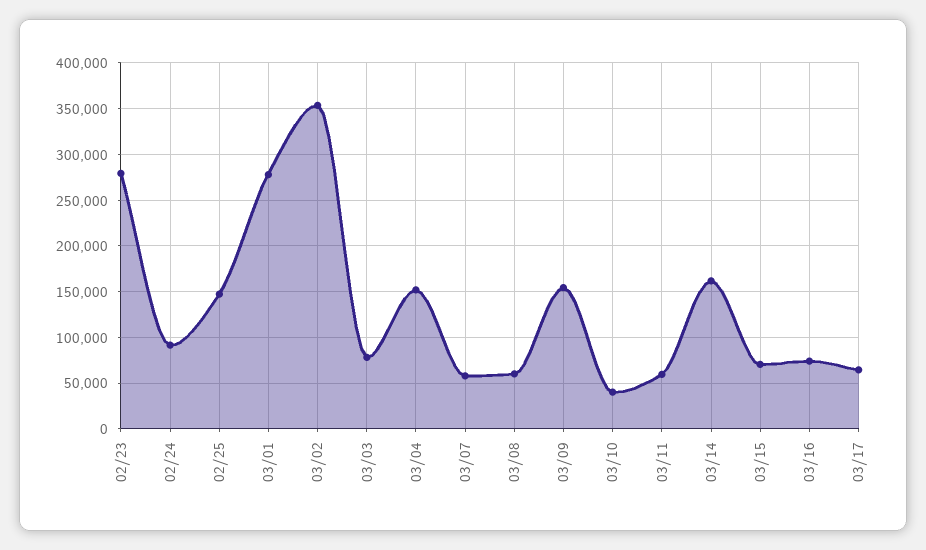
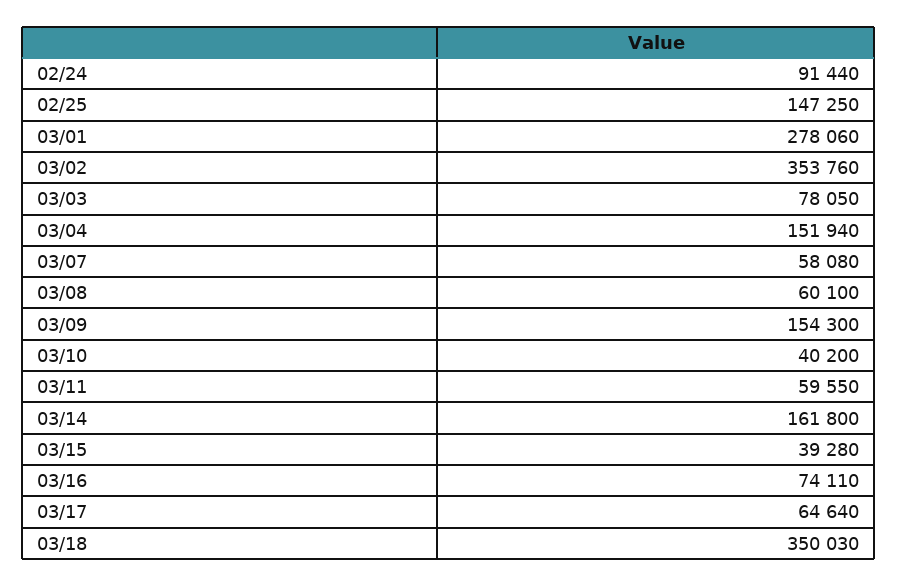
02/23: 280000 -> none
03/15: 70000 -> 39280
03/18: none -> 350030

